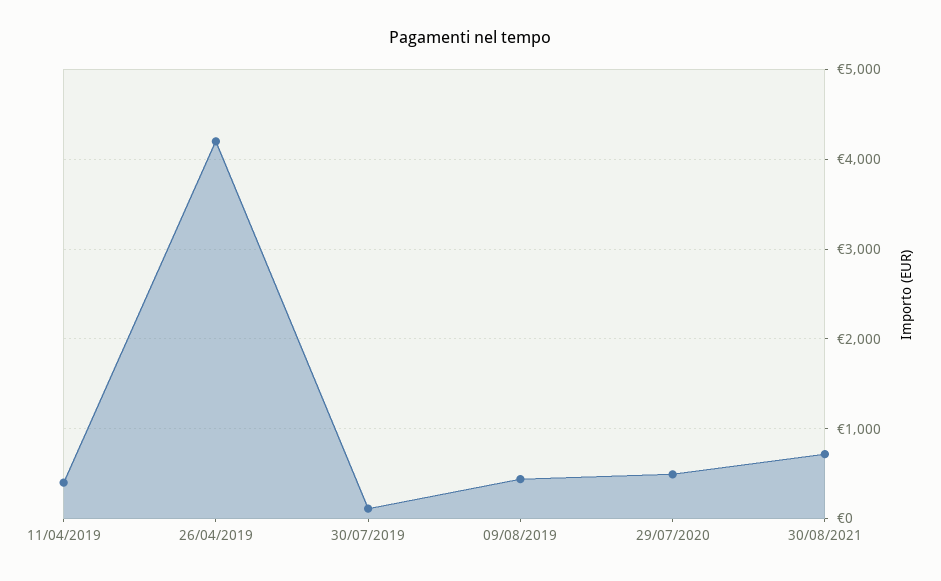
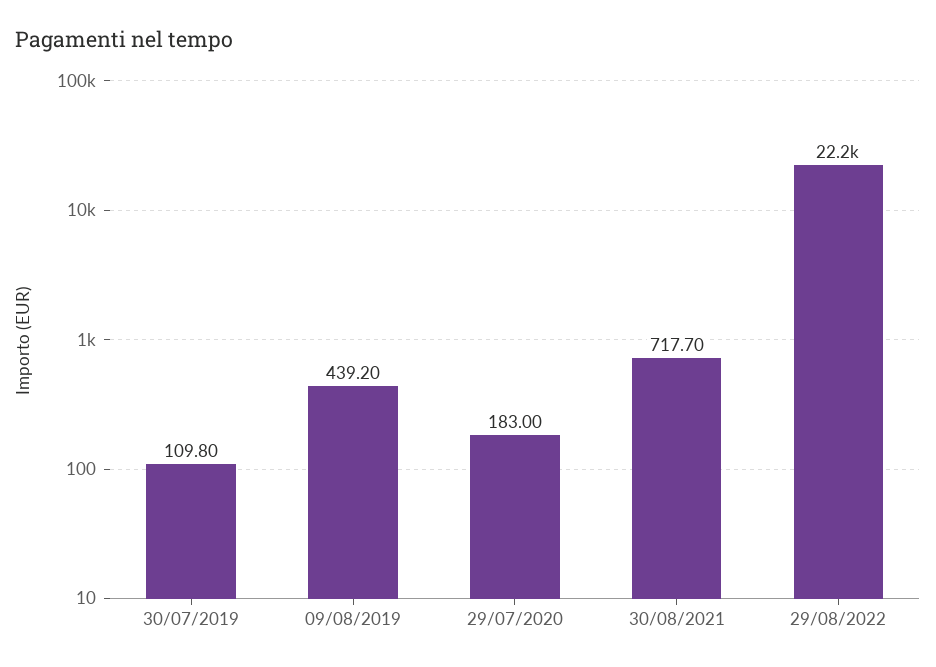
11/04/2019: 400 -> none
26/04/2019: 4200 -> none
29/07/2020: 500 -> 183
29/08/2022: none -> 22200

